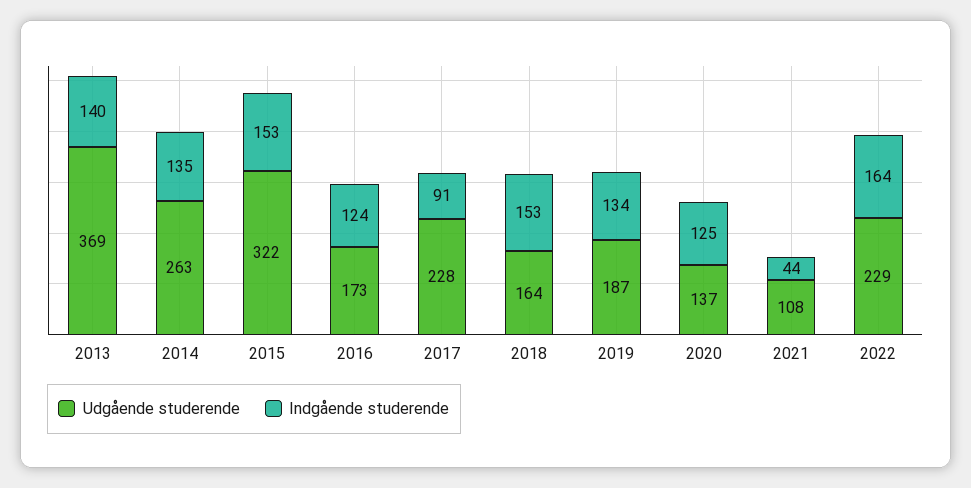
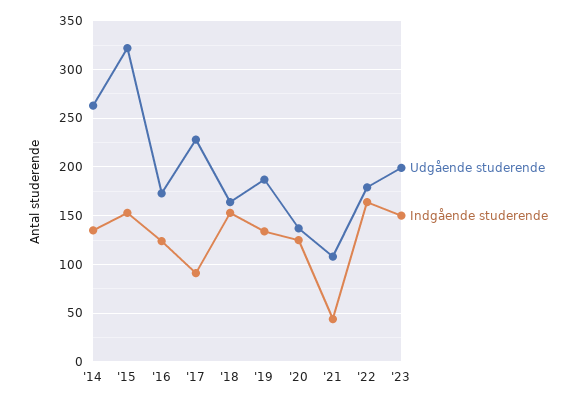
Udgående studerende, 2013: 369 -> none
Indgående studerende, 2013: 140 -> none
Udgående studerende, 2022: 229 -> 180
Udgående studerende, '23: none -> 200
Indgående studerende, '23: none -> 150

